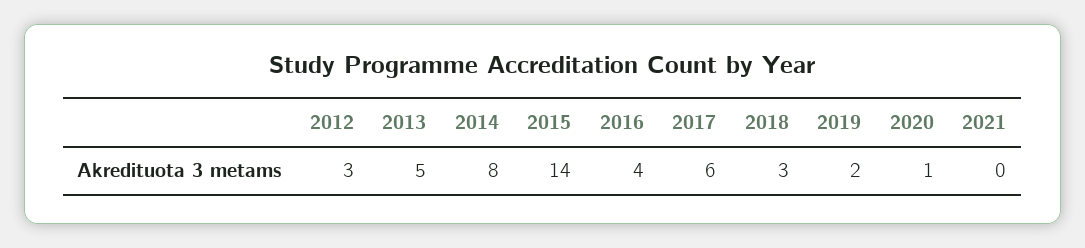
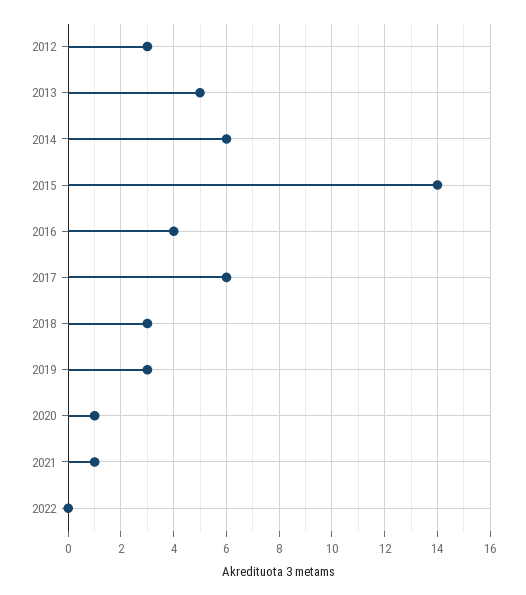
2014: 8 -> 6
2019: 2 -> 3
2021: 0 -> 1
2022: none -> 0

